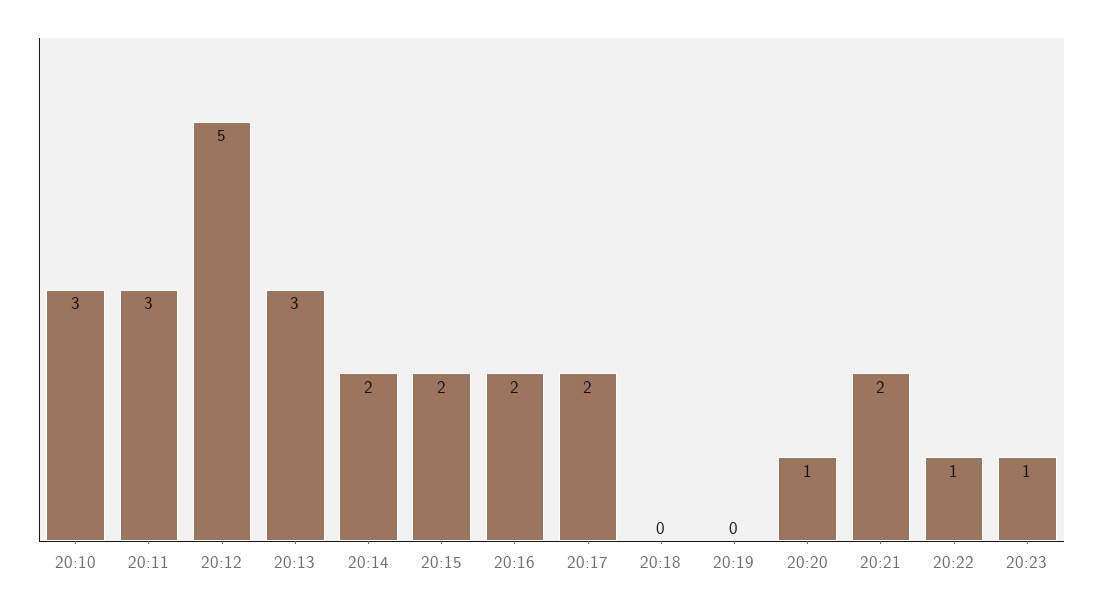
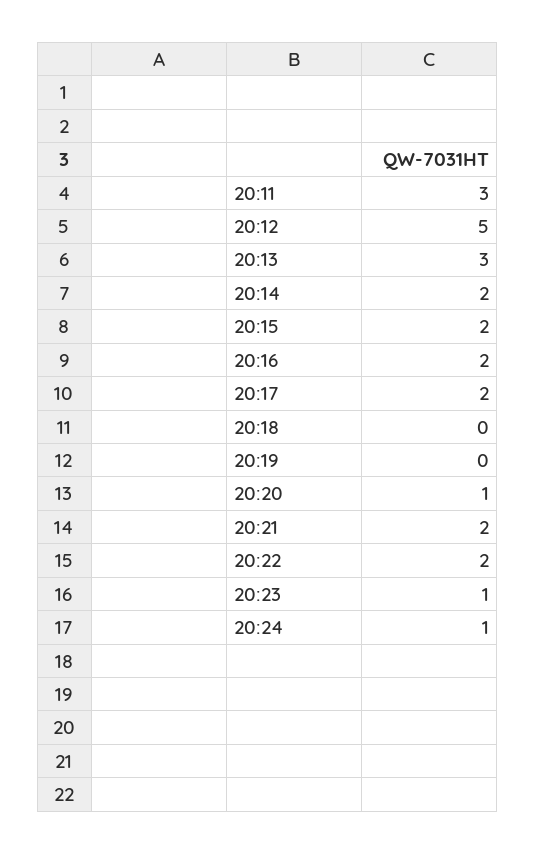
20:10: 3 -> none
20:22: 1 -> 2
20:24: none -> 1

